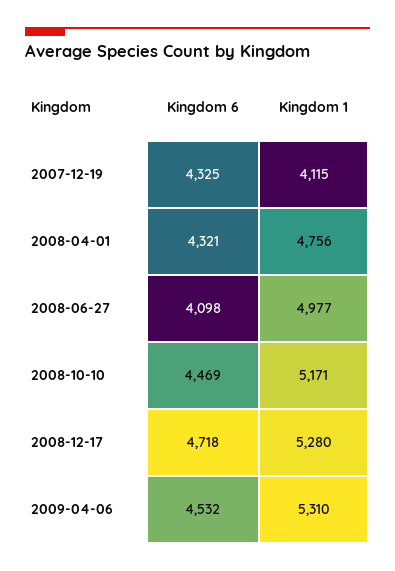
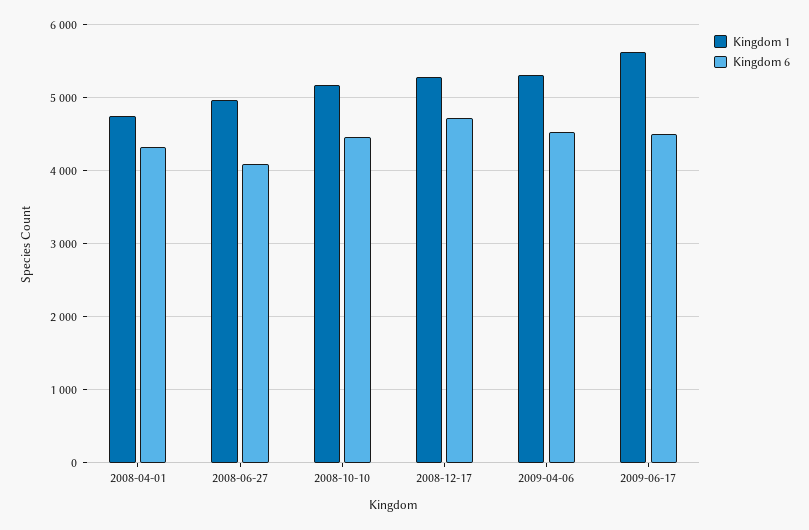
Kingdom 6, 2007-12-19: 4325 -> none
Kingdom 1, 2007-12-19: 4115 -> none
Kingdom 1, 2009-06-17: none -> 5600
Kingdom 6, 2009-06-17: none -> 4500

